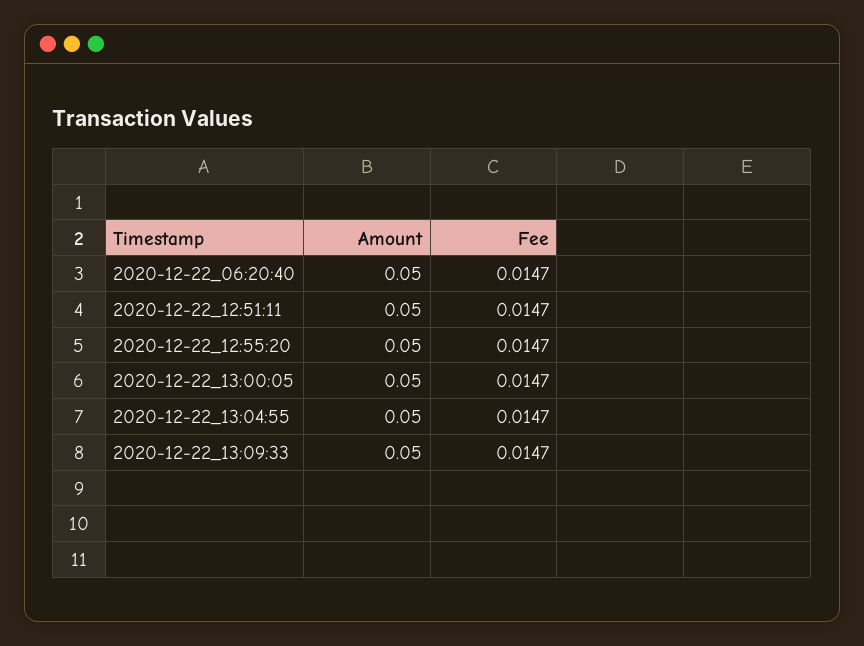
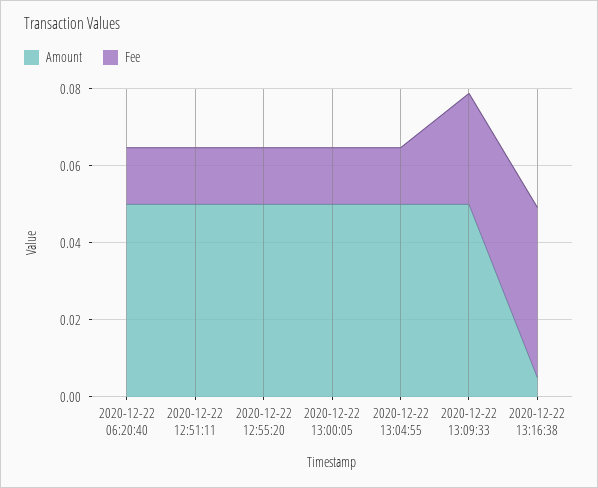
Fee, 2020-12-22_13:09:33: 0.0147 -> 0.03
Amount, 2020-12-22 13:16:38: none -> 0.005
Fee, 2020-12-22 13:16:38: none -> 0.045

